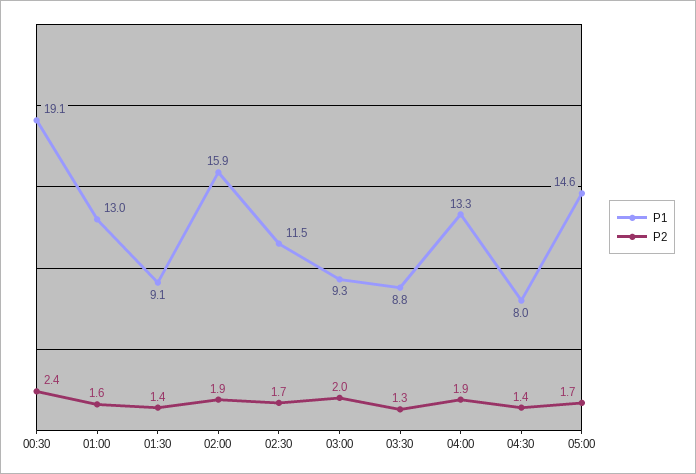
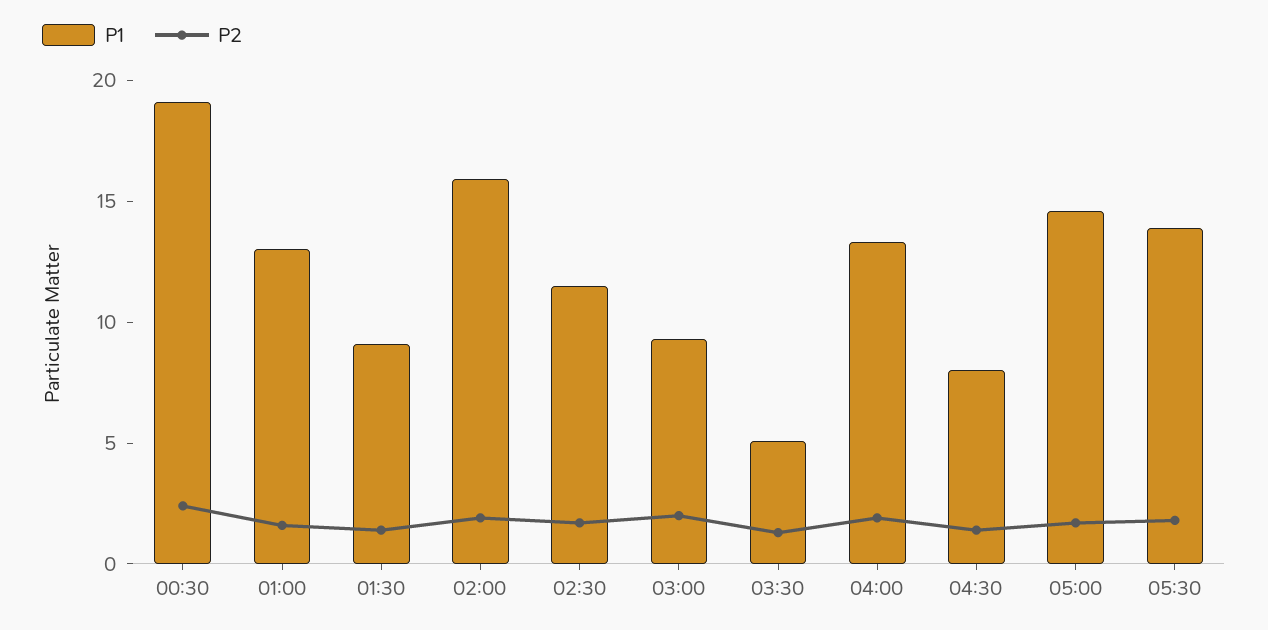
P1, 03:30: 8.8 -> 5
P1, 05:30: none -> 14
P2, 05:30: none -> 2

